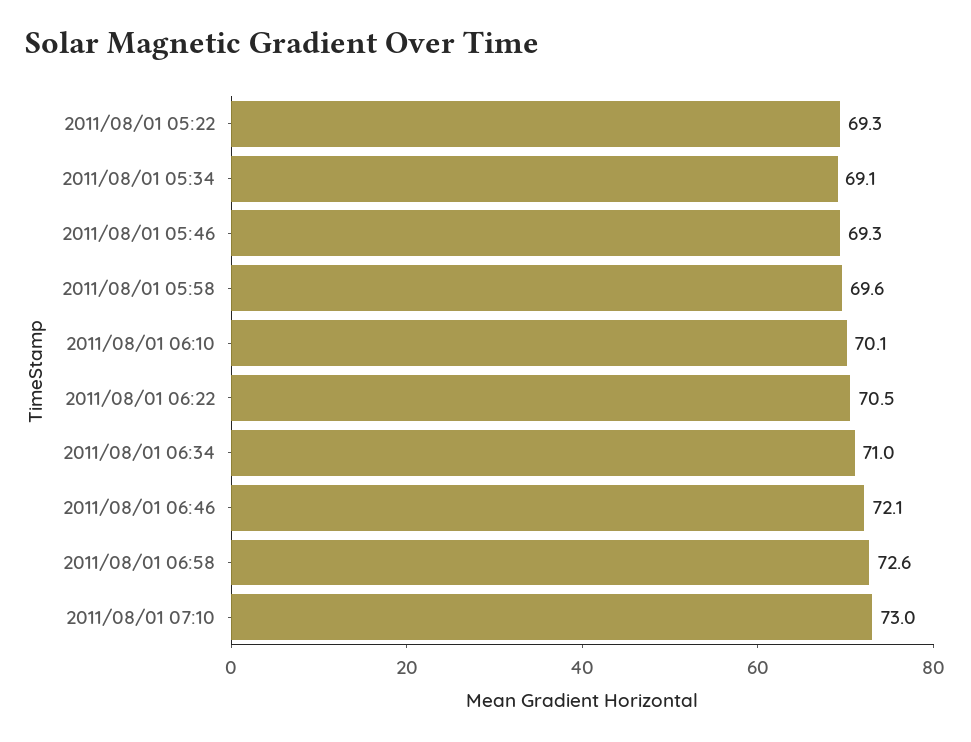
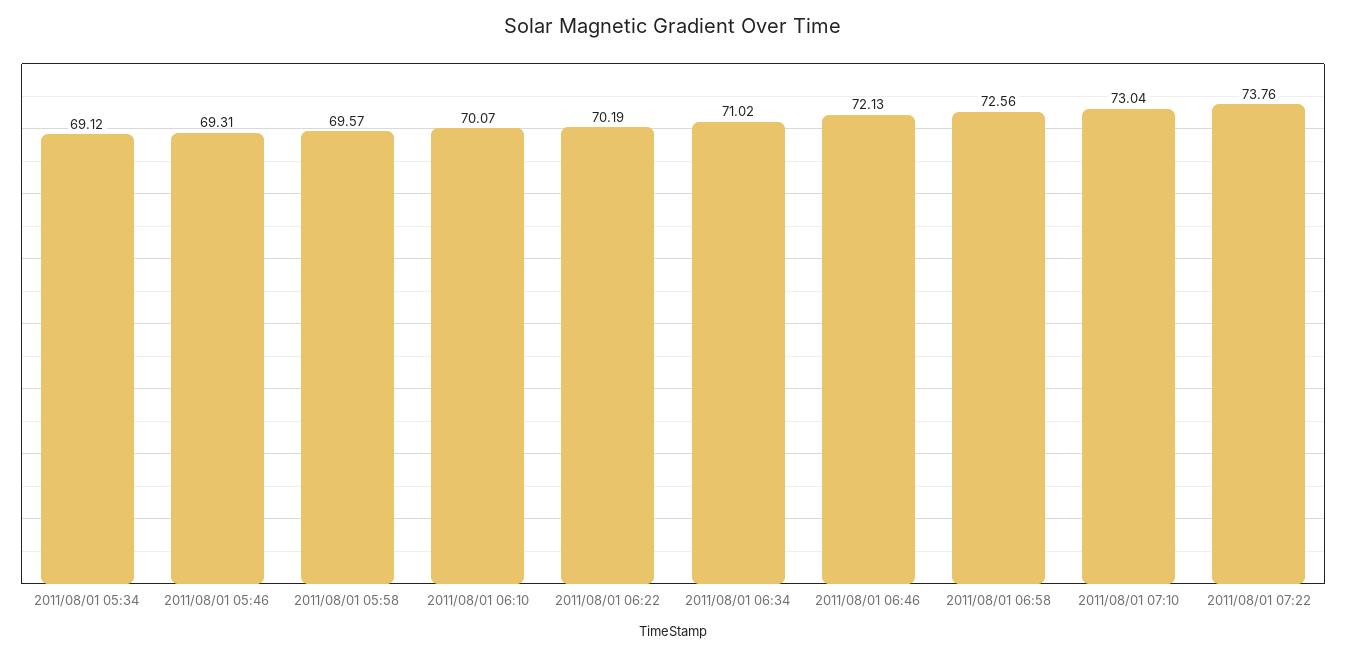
2011/08/01 05:22: 69.3 -> none
2011/08/01 06:22: 70.5 -> 70.19
2011/08/01 07:22: none -> 73.76

